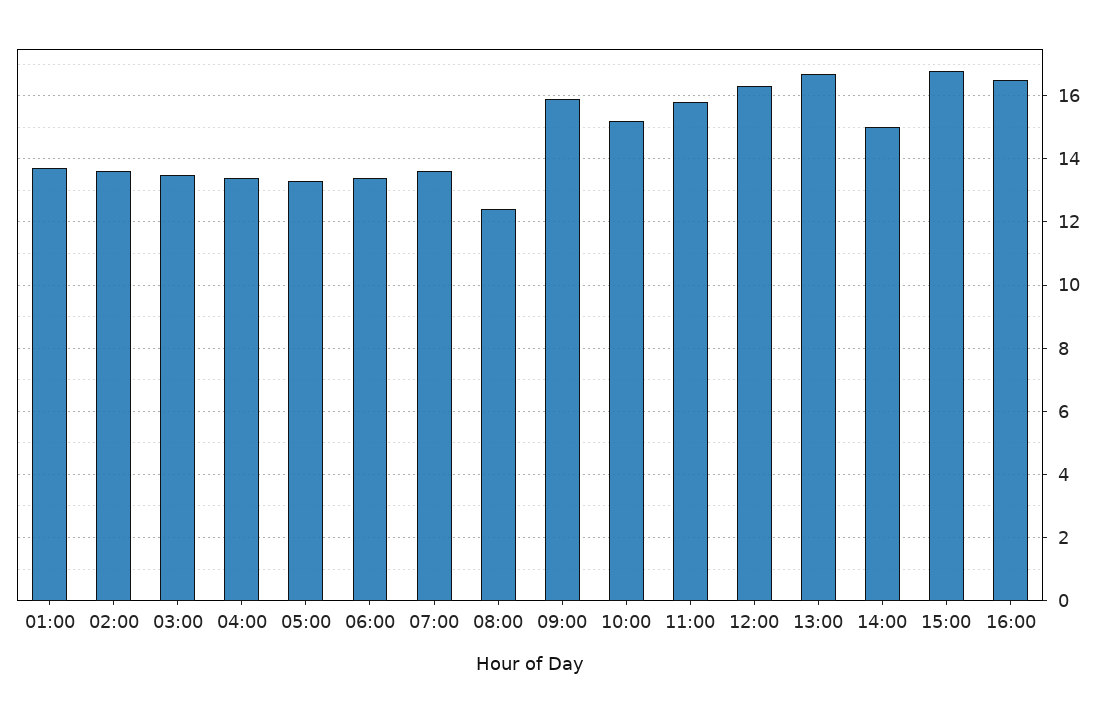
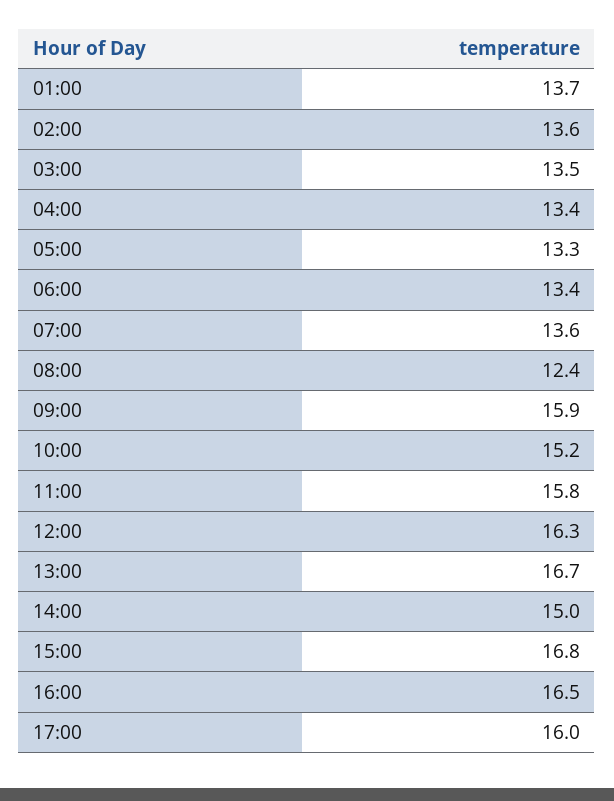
17:00: none -> 16

